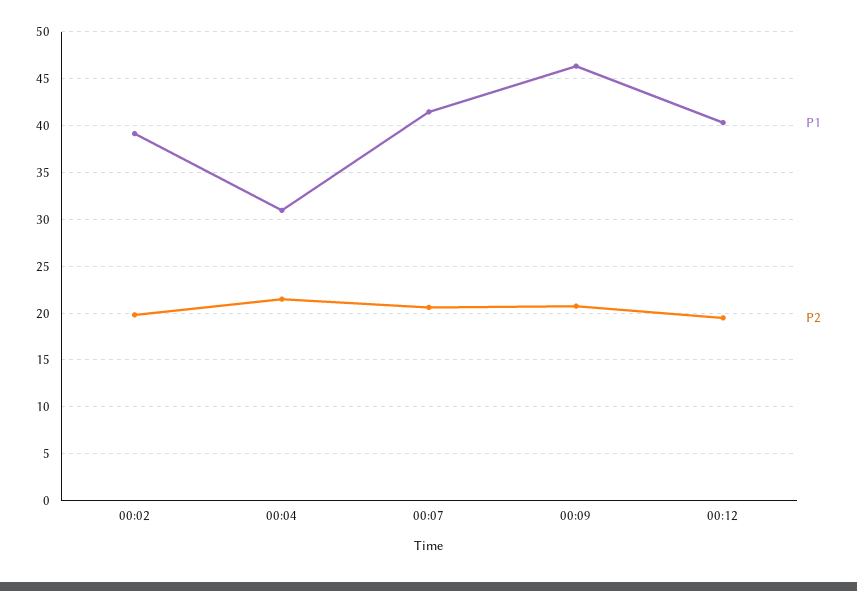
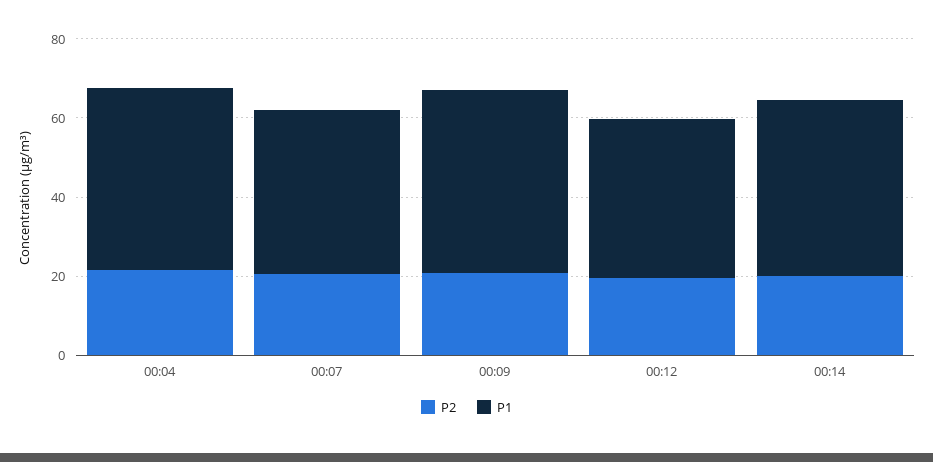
P1, 00:02: 39 -> none
P2, 00:02: 20 -> none
P1, 00:04: 31 -> 45
P2, 00:14: none -> 20
P1, 00:14: none -> 45

